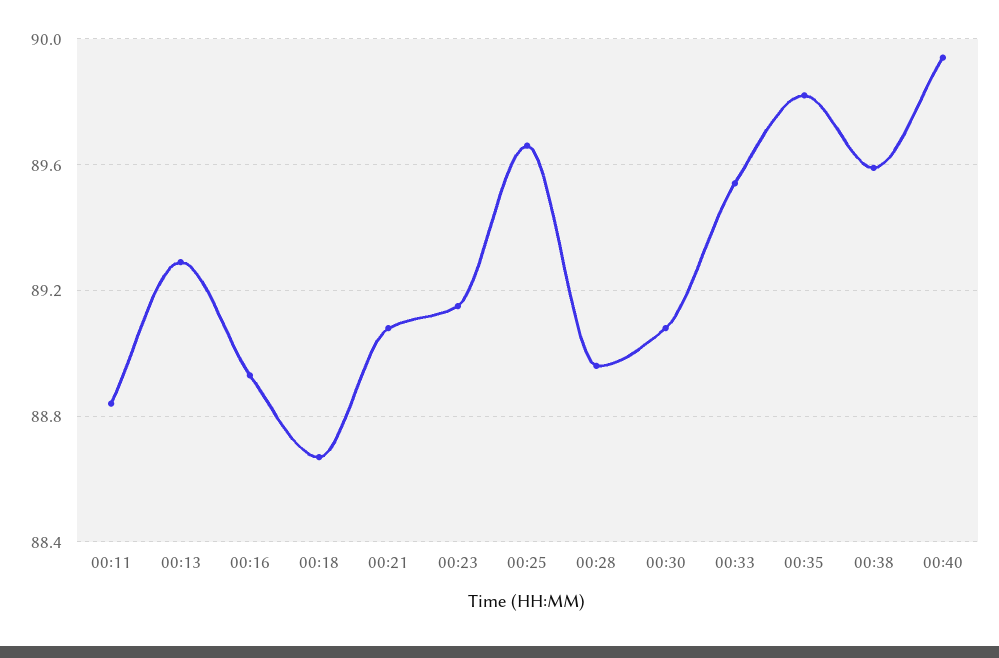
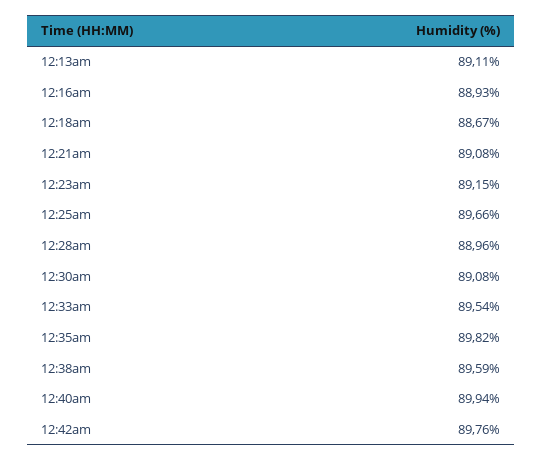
00:11: 88.85 -> none
00:13: 89.3 -> 89.11
12:42am: none -> 89.76

